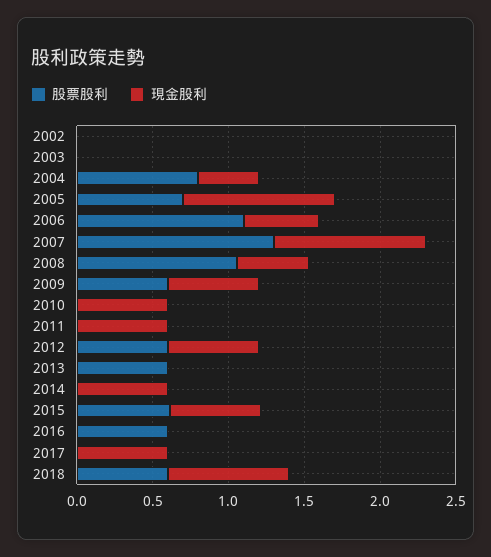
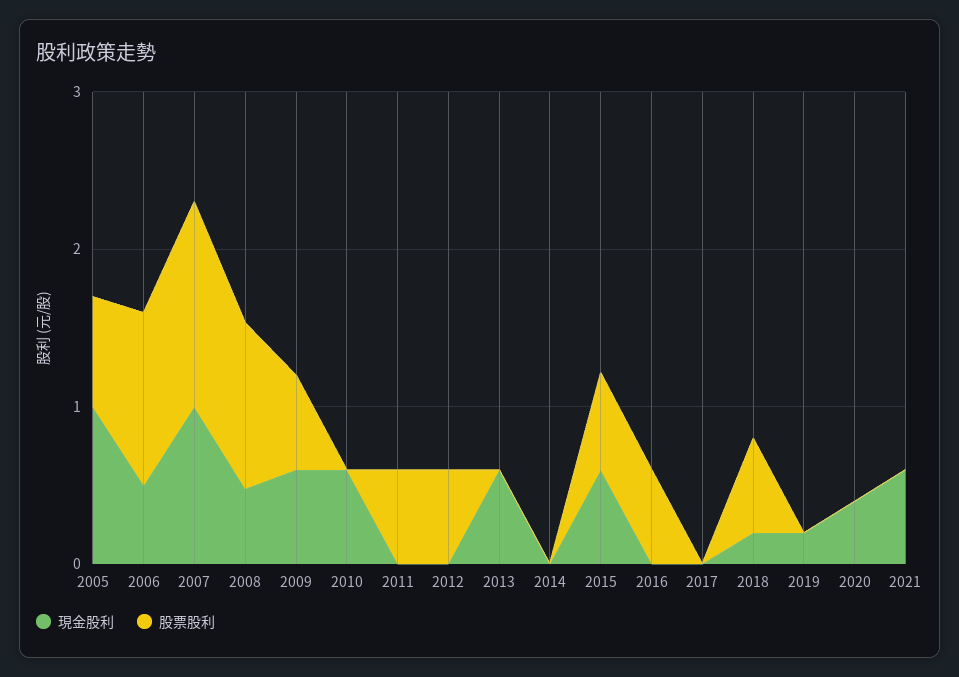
股票股利, 2002: 0 -> none
現金股利, 2002: 0 -> none
股票股利, 2003: 0 -> none
現金股利, 2003: 0 -> none
股票股利, 2004: 0.8 -> none
現金股利, 2004: 0.4 -> none
股票股利, 2011: 0 -> 0.6
現金股利, 2011: 0.6 -> 0
現金股利, 2012: 0.6 -> 0
股票股利, 2013: 0.6 -> 0
現金股利, 2013: 0 -> 0.6
現金股利, 2014: 0.6 -> 0
現金股利, 2017: 0.6 -> 0
現金股利, 2018: 0.8 -> 0.2
現金股利, 2019: none -> 0.2
股票股利, 2019: none -> 0
現金股利, 2020: none -> 0.4
股票股利, 2020: none -> 0
現金股利, 2021: none -> 0.6
股票股利, 2021: none -> 0

